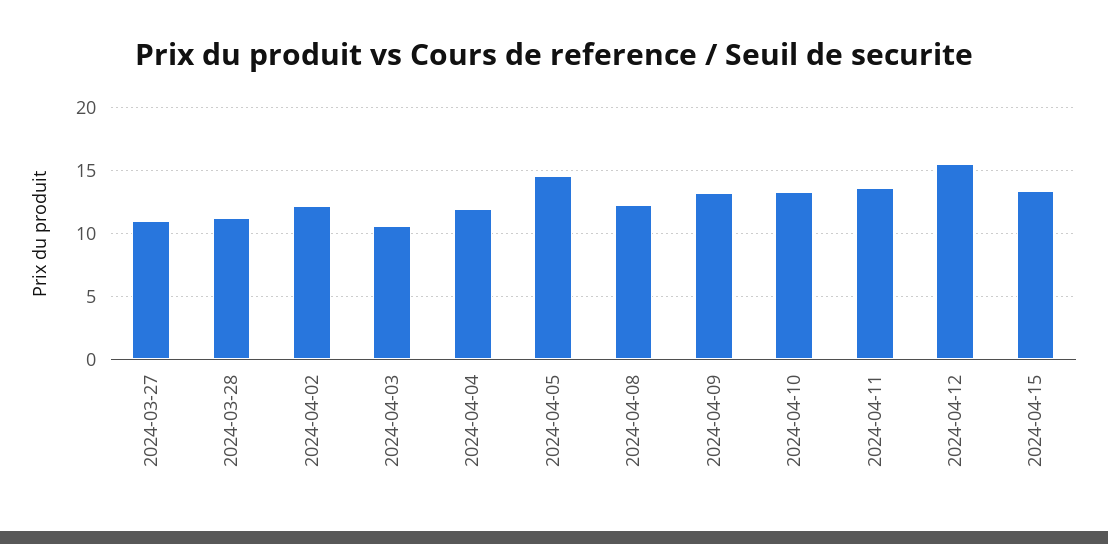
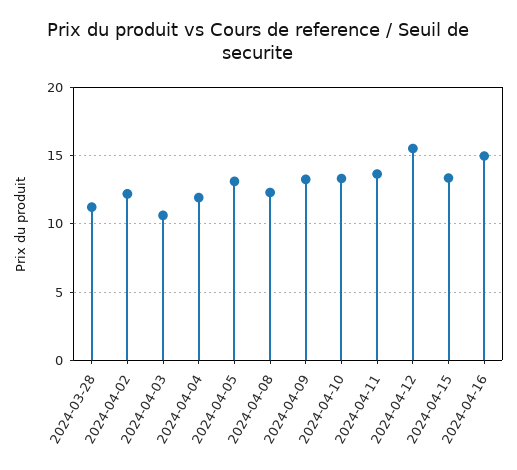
2024-03-27: 11 -> none
2024-04-05: 14.5 -> 13
2024-04-16: none -> 15

